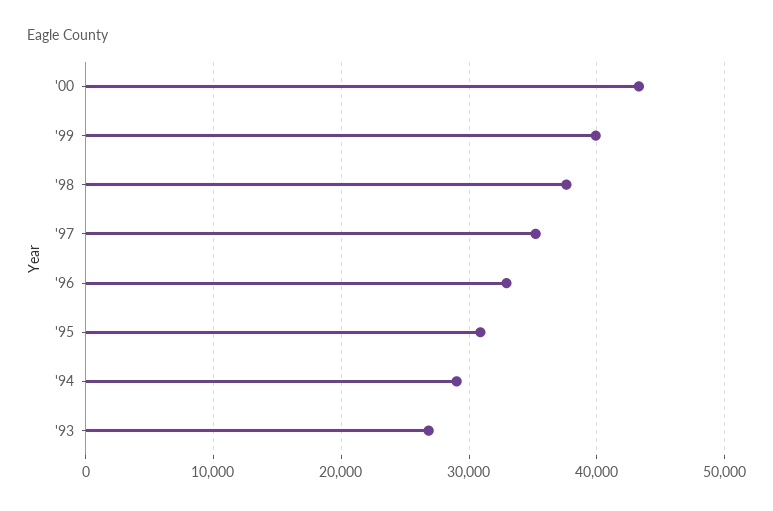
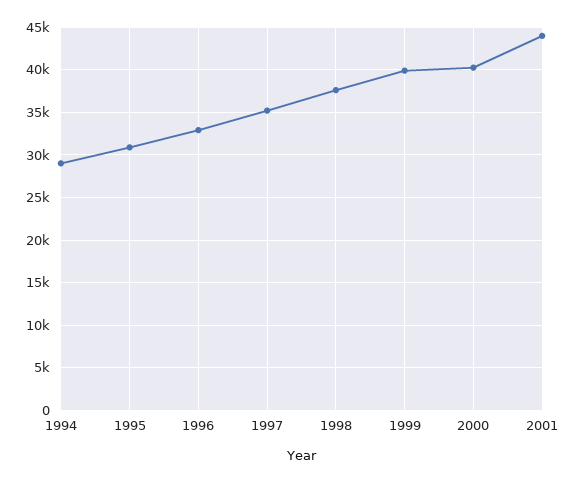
'00: 43000 -> 40000
'93: 27000 -> none
2001: none -> 44000

